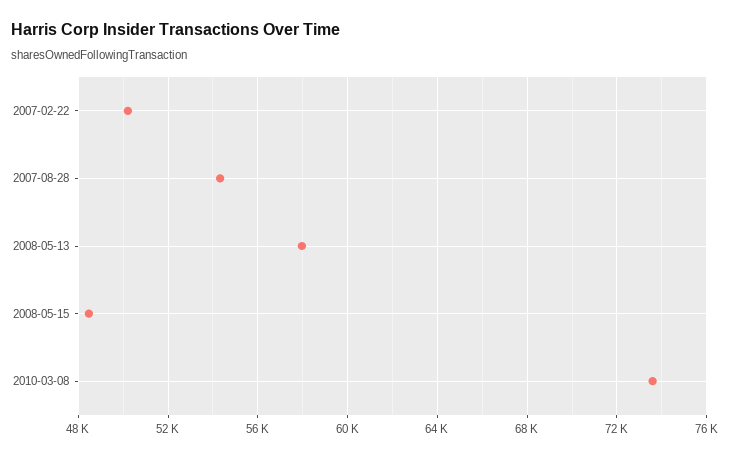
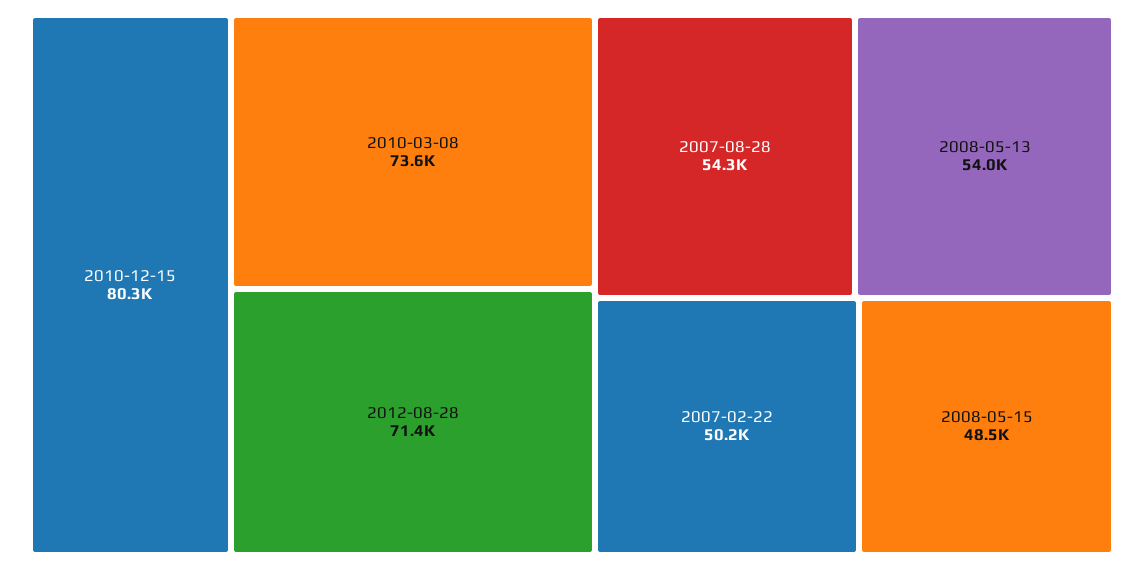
2008-05-13: 58000 -> 54000
2010-12-15: none -> 80300
2012-08-28: none -> 71400

